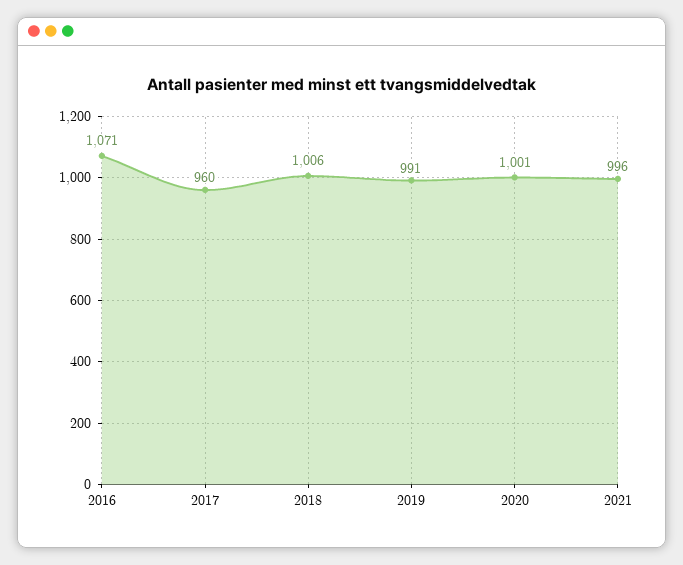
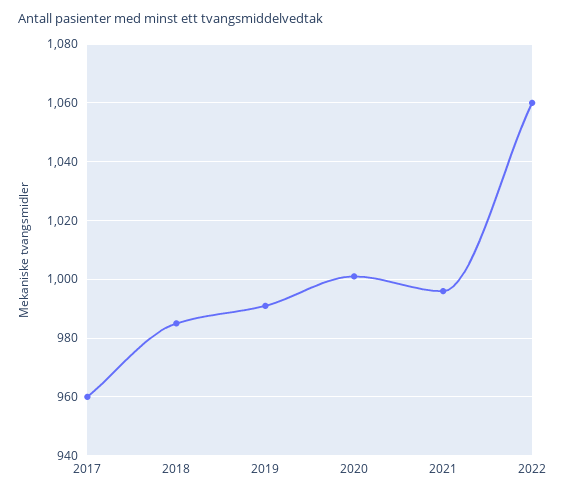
2016: 1071 -> none
2018: 1006 -> 985
2022: none -> 1060

